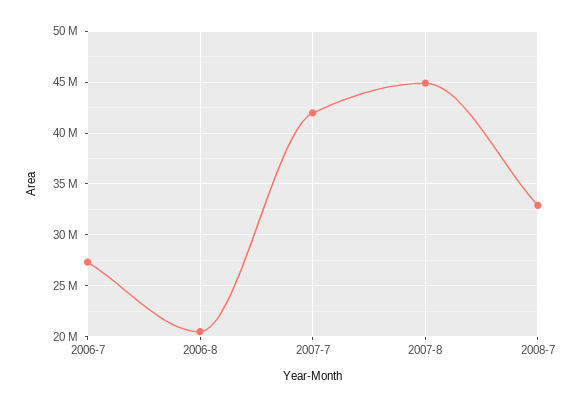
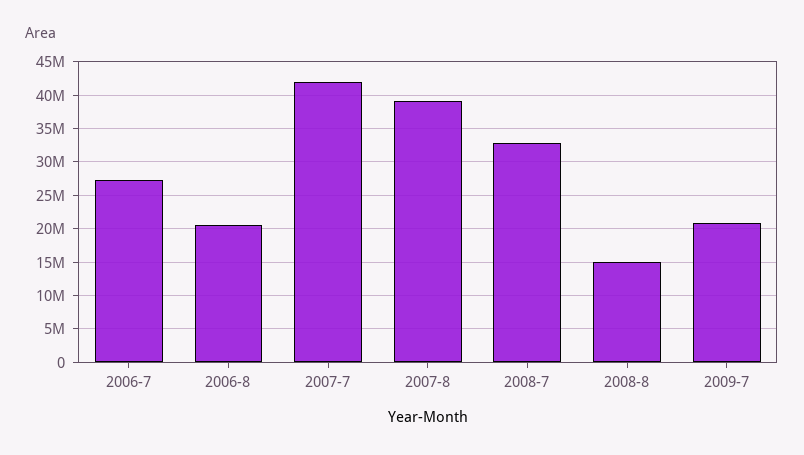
2007-8: 45000000 -> 39000000
2008-8: none -> 15000000
2009-7: none -> 21000000

